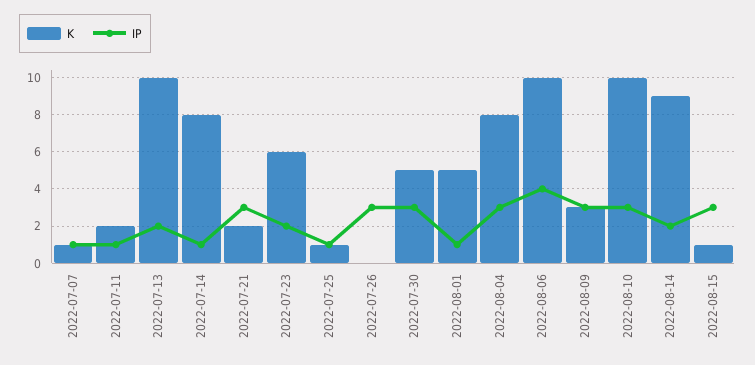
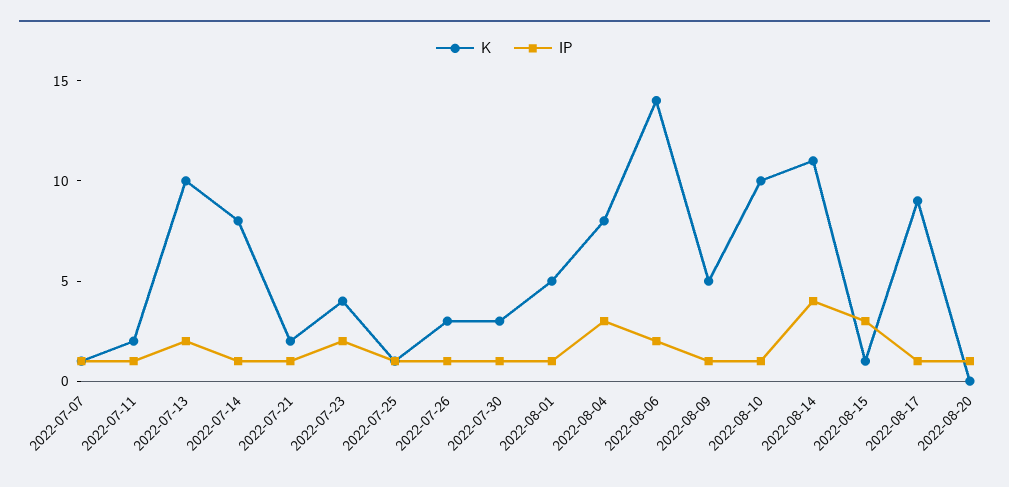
IP, 2022-07-21: 3 -> 1
K, 2022-07-23: 6 -> 4
K, 2022-07-26: 0 -> 3
IP, 2022-07-26: 3 -> 1
K, 2022-07-30: 5 -> 3
IP, 2022-07-30: 3 -> 1
K, 2022-08-06: 10 -> 14
IP, 2022-08-06: 4 -> 2
K, 2022-08-09: 3 -> 5
IP, 2022-08-09: 3 -> 1
IP, 2022-08-10: 3 -> 1
K, 2022-08-14: 9 -> 11
IP, 2022-08-14: 2 -> 4
K, 2022-08-17: none -> 9
IP, 2022-08-17: none -> 1
K, 2022-08-20: none -> 0
IP, 2022-08-20: none -> 1

